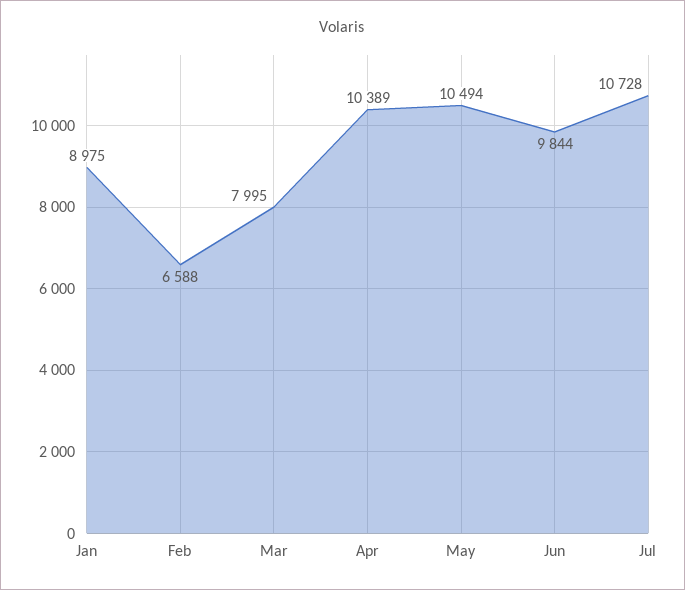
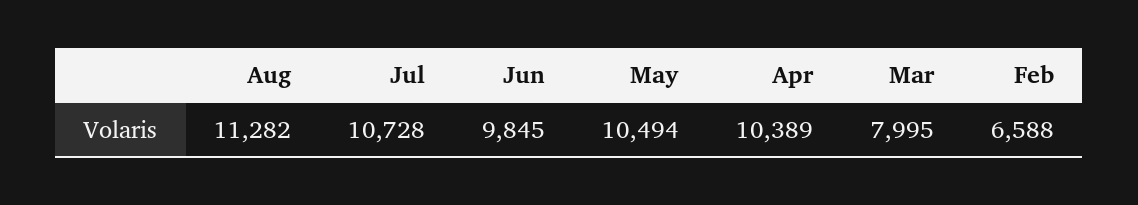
Jan: 8975 -> none
Jun: 9844 -> 9845
Aug: none -> 11282

